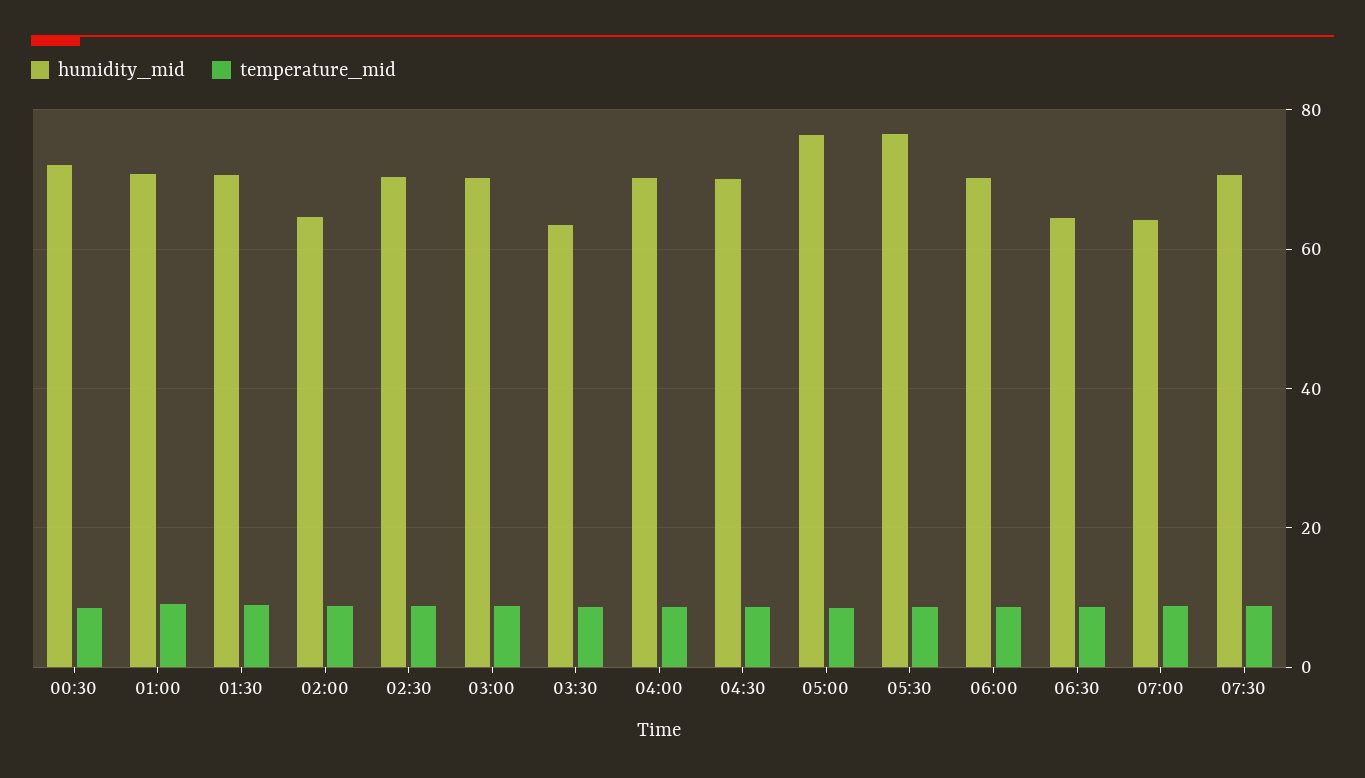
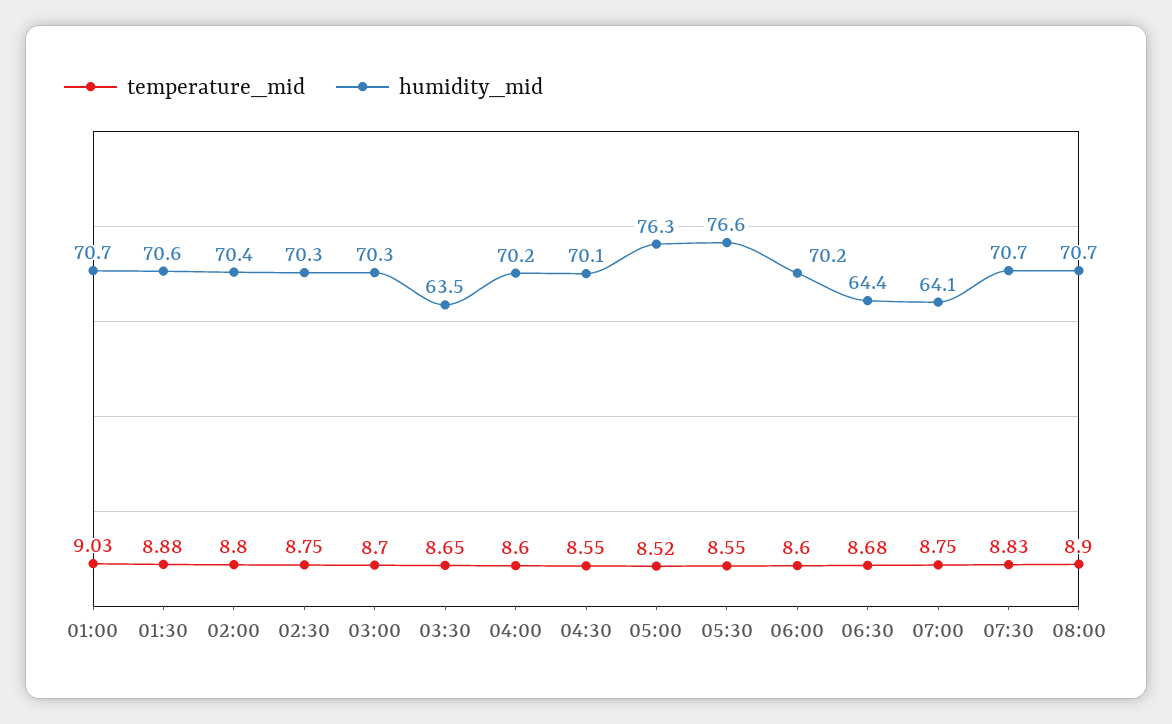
humidity_mid, 00:30: 72 -> none
temperature_mid, 00:30: 8 -> none
humidity_mid, 02:00: 64 -> 70.4
temperature_mid, 08:00: none -> 8.9
humidity_mid, 08:00: none -> 70.7

